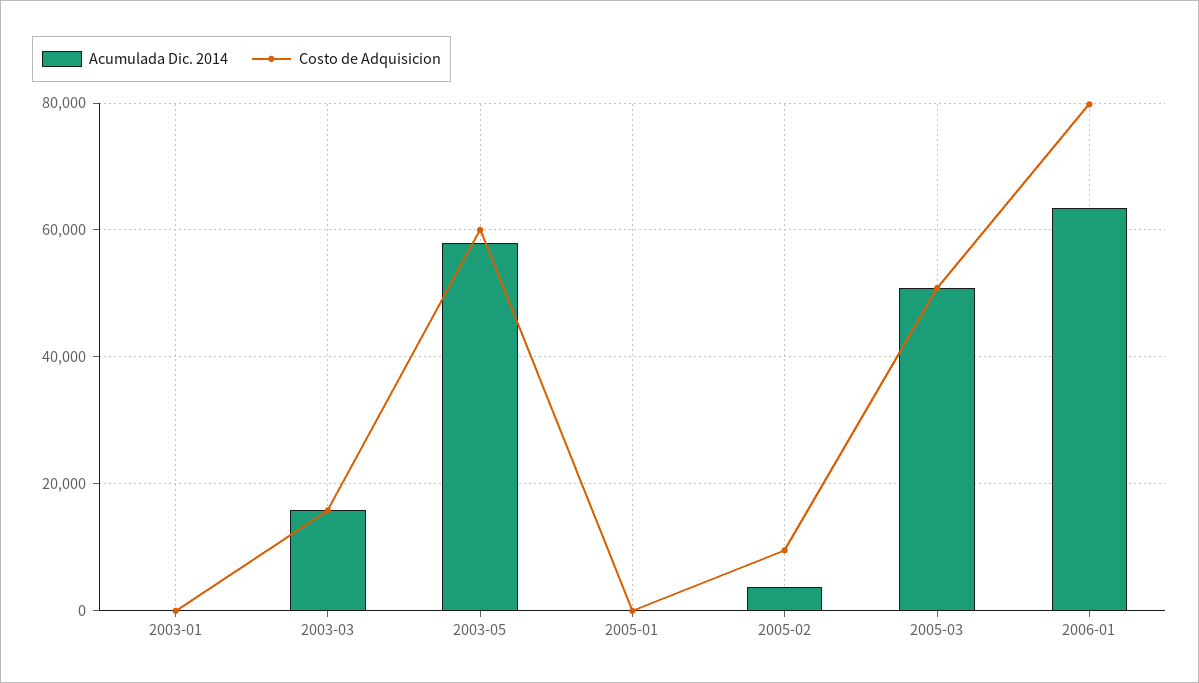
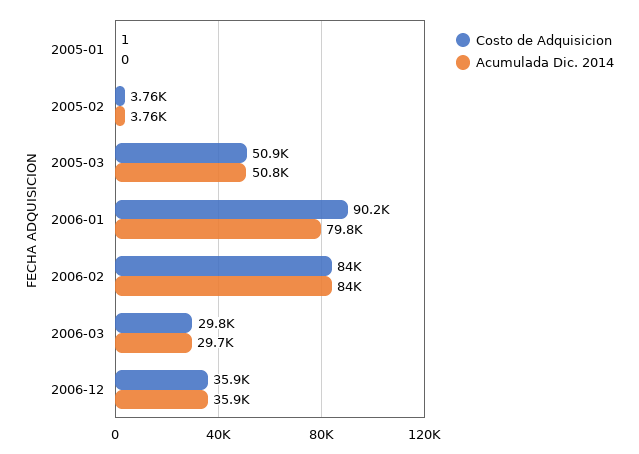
Acumulada Dic. 2014, 2003-01: 0 -> none
Costo de Adquisicion, 2003-01: 0 -> none
Acumulada Dic. 2014, 2003-03: 16000 -> none
Costo de Adquisicion, 2003-03: 16000 -> none
Acumulada Dic. 2014, 2003-05: 58000 -> none
Costo de Adquisicion, 2003-05: 60000 -> none
Costo de Adquisicion, 2005-02: 10000 -> 3760
Acumulada Dic. 2014, 2006-01: 64000 -> 79800
Costo de Adquisicion, 2006-01: 80000 -> 90200
Costo de Adquisicion, 2006-02: none -> 84000
Acumulada Dic. 2014, 2006-02: none -> 84000
Costo de Adquisicion, 2006-03: none -> 29800
Acumulada Dic. 2014, 2006-03: none -> 29700
Costo de Adquisicion, 2006-12: none -> 35900
Acumulada Dic. 2014, 2006-12: none -> 35900

